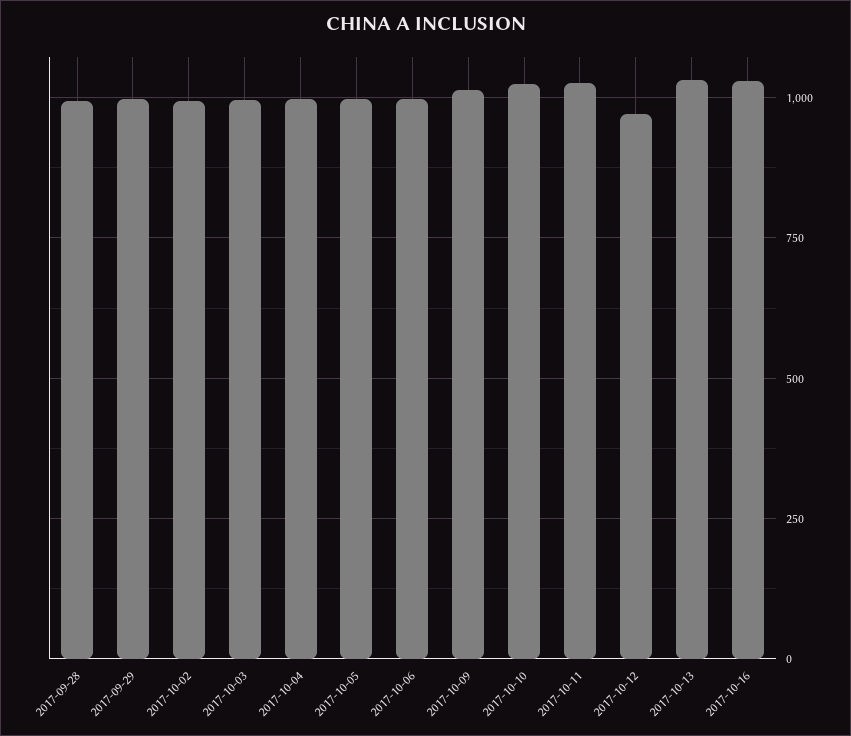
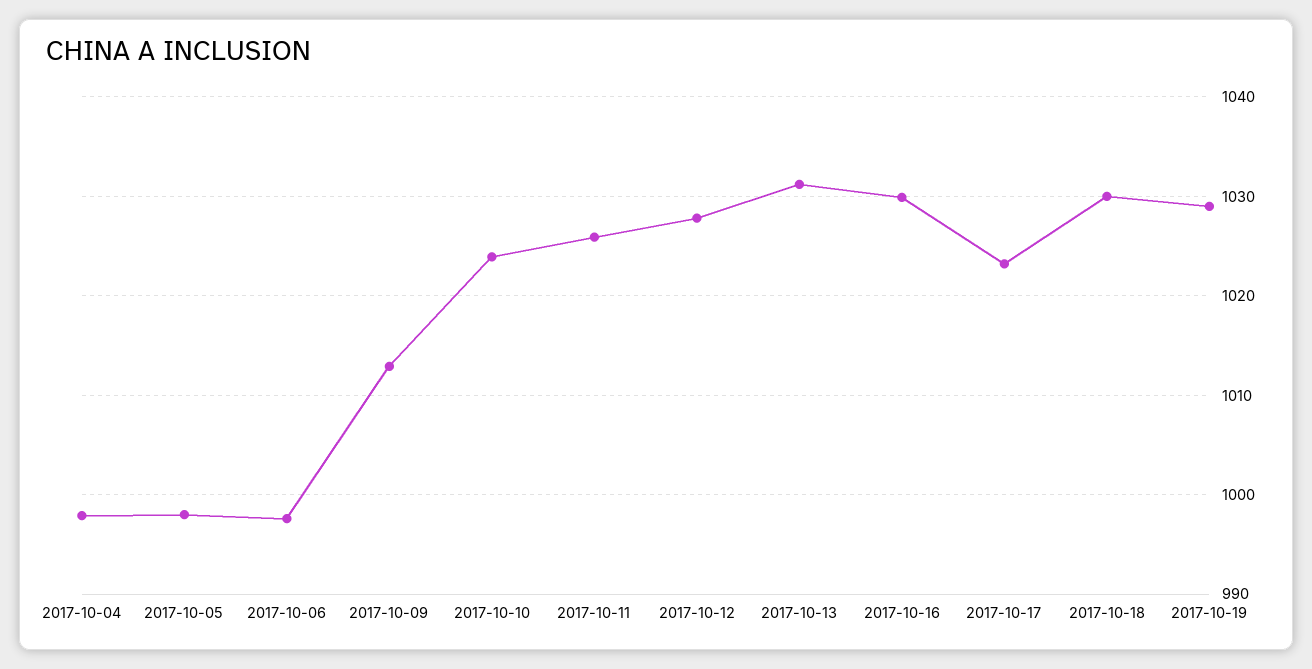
2017-09-28: 1000 -> none
2017-09-29: 1000 -> none
2017-10-02: 1000 -> none
2017-10-03: 1000 -> none
2017-10-12: 975 -> 1028
2017-10-17: none -> 1023
2017-10-18: none -> 1030
2017-10-19: none -> 1029

